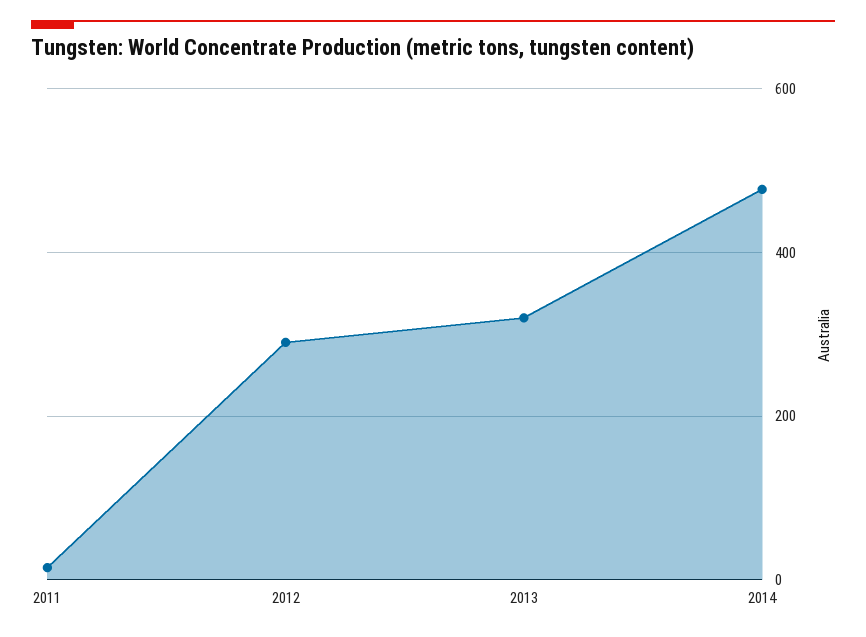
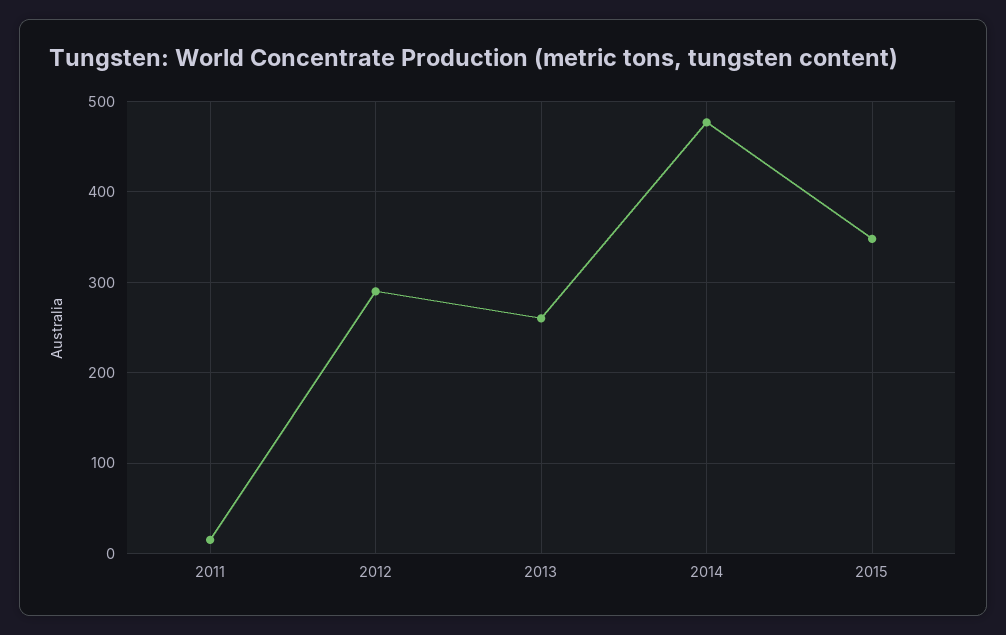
2013: 320 -> 260
2015: none -> 350

